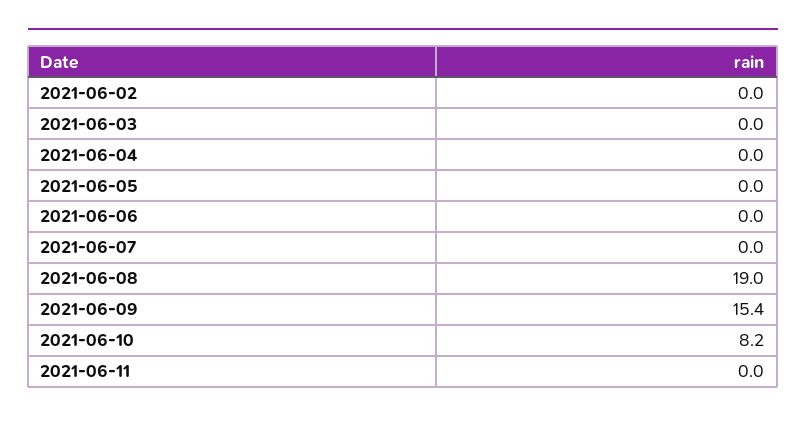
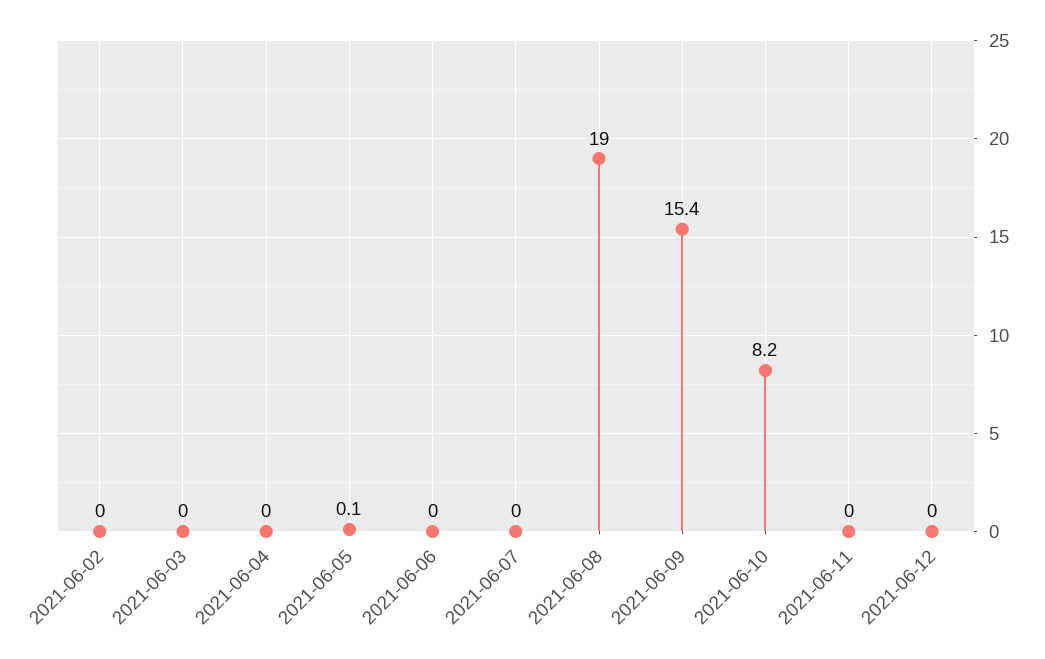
2021-06-05: 0 -> 0.1
2021-06-12: none -> 0

